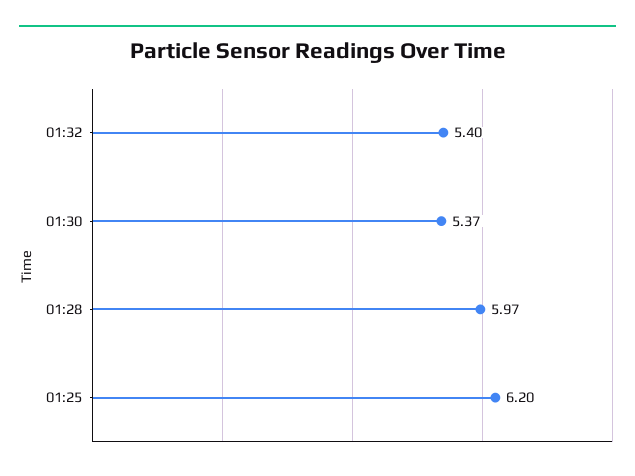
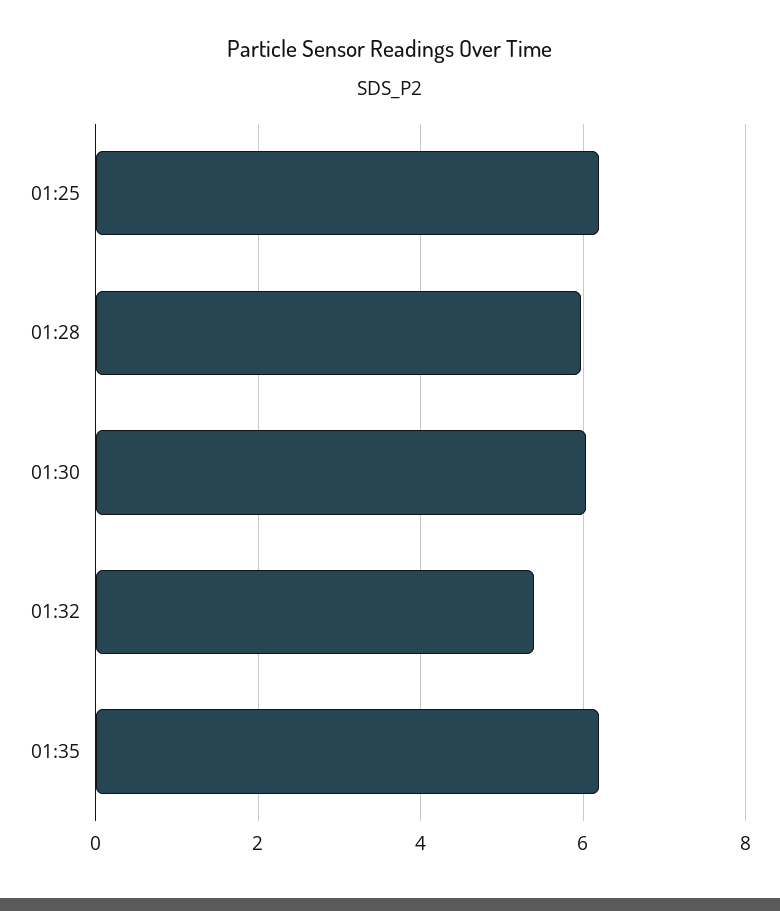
01:30: 5.37 -> 6
01:35: none -> 6.2

